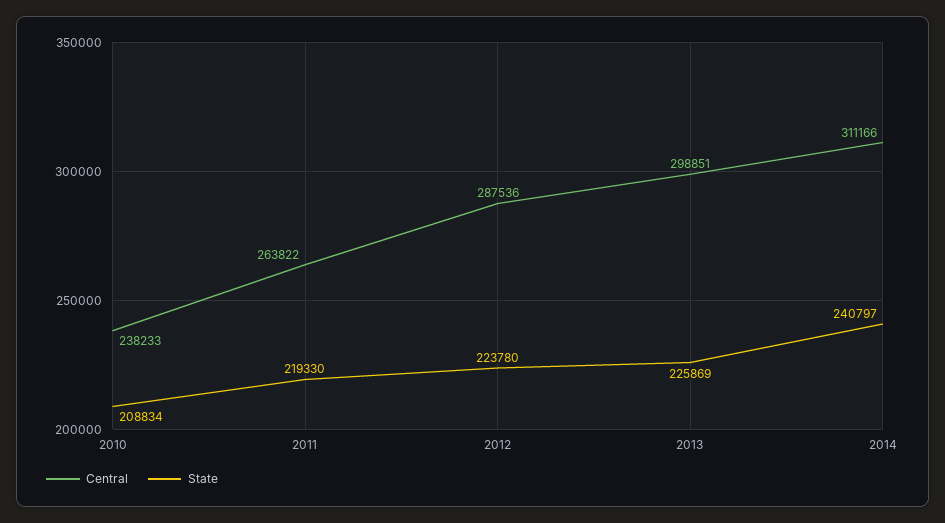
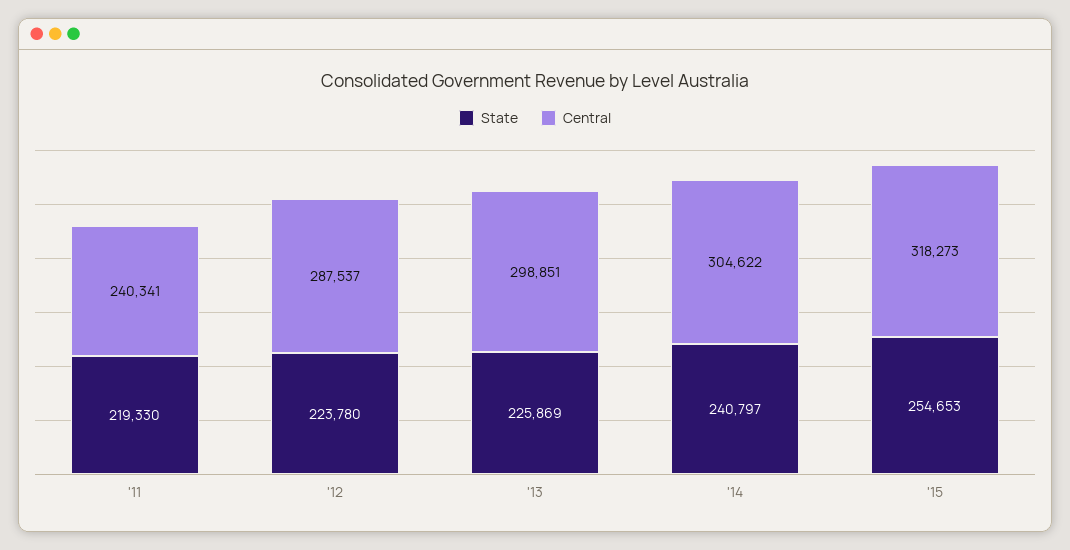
Central, 2010: 238233 -> none
State, 2010: 208834 -> none
Central, 2011: 263822 -> 240341
Central, 2012: 287536 -> 287537
Central, 2014: 311166 -> 304622
State, '15: none -> 254653
Central, '15: none -> 318273

